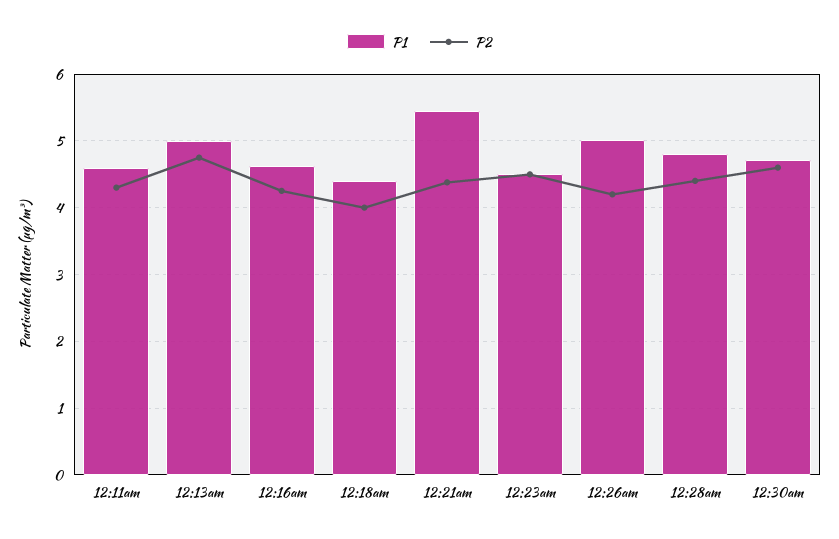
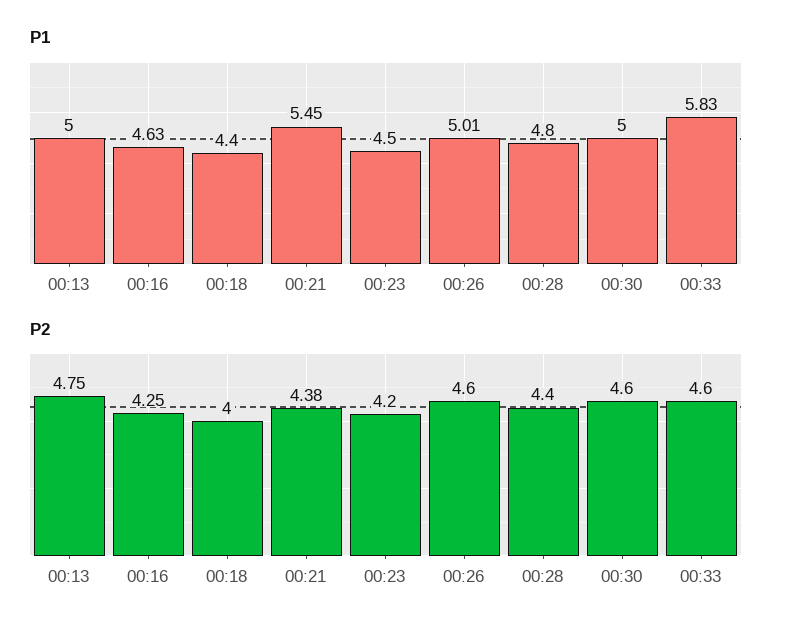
P1, 12:11am: 4.6 -> none
P2, 12:11am: 4.3 -> none
P2, 12:23am: 4.5 -> 4.2
P2, 12:26am: 4.2 -> 4.6
P1, 12:30am: 4.7 -> 5
P1, 00:33: none -> 5.83
P2, 00:33: none -> 4.6

